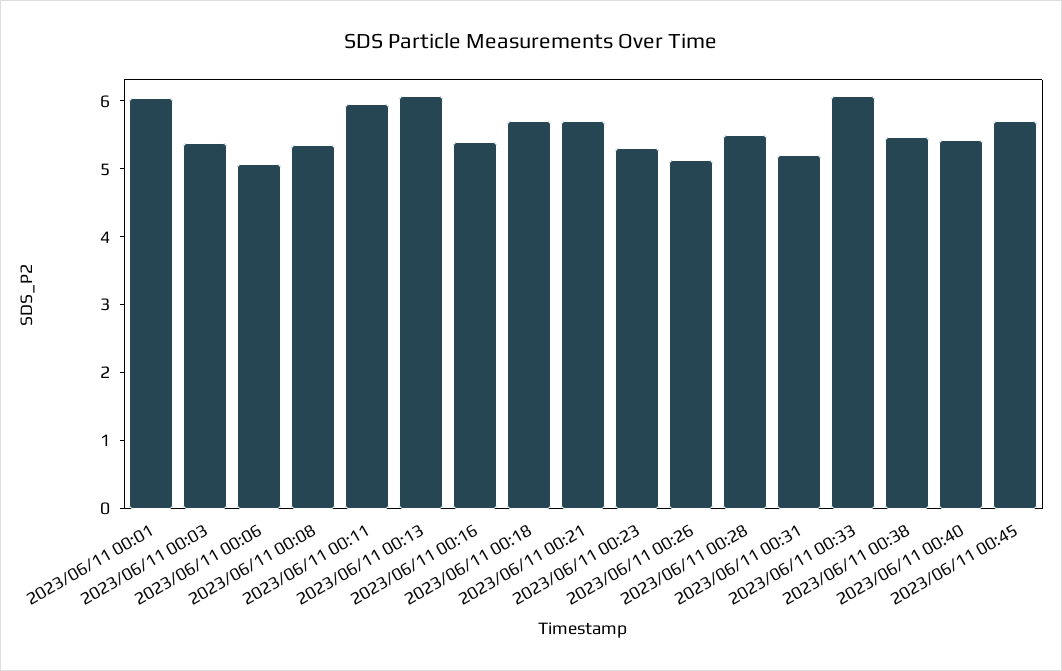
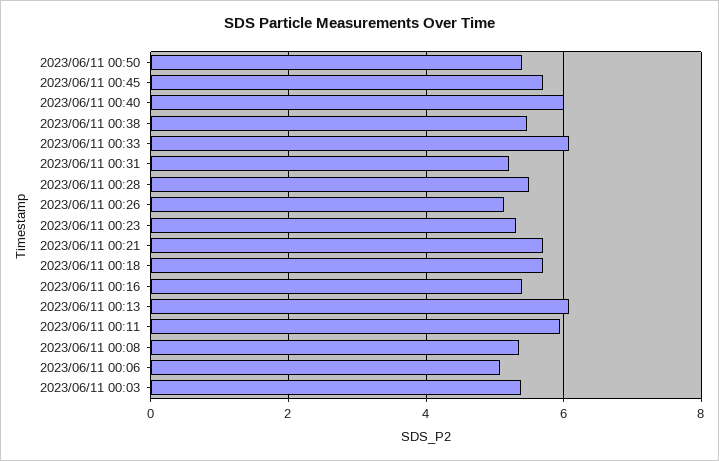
2023/06/11 00:01: 6 -> none
2023/06/11 00:40: 5.4 -> 6
2023/06/11 00:50: none -> 5.4

